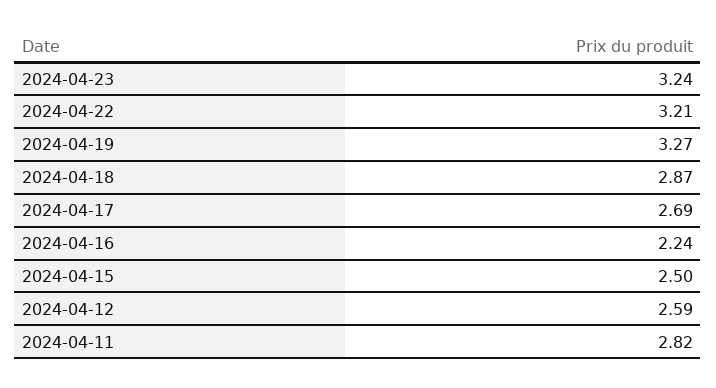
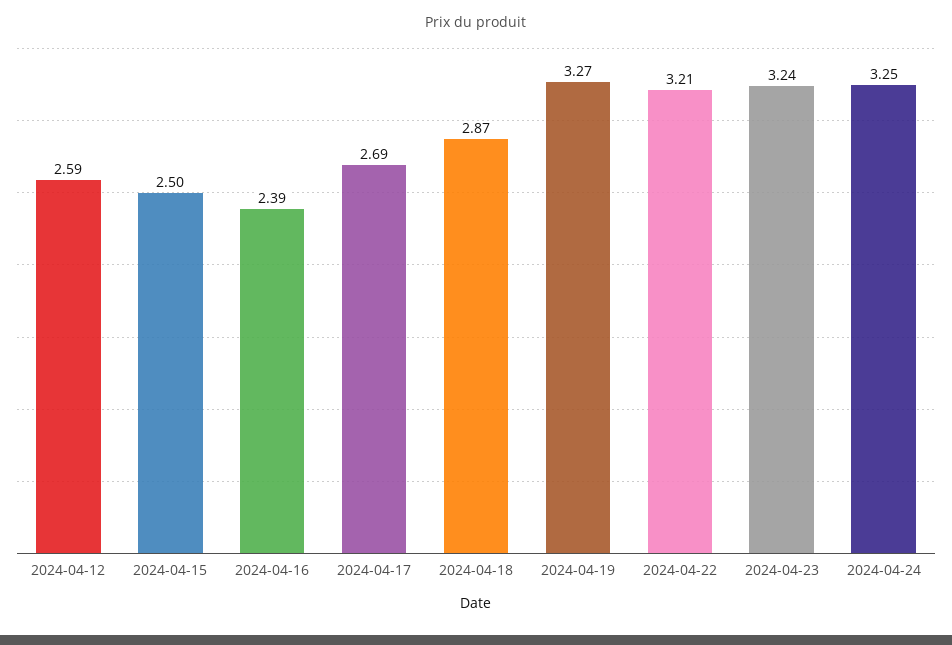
2024-04-16: 2.24 -> 2.39
2024-04-11: 2.82 -> none
2024-04-24: none -> 3.25

